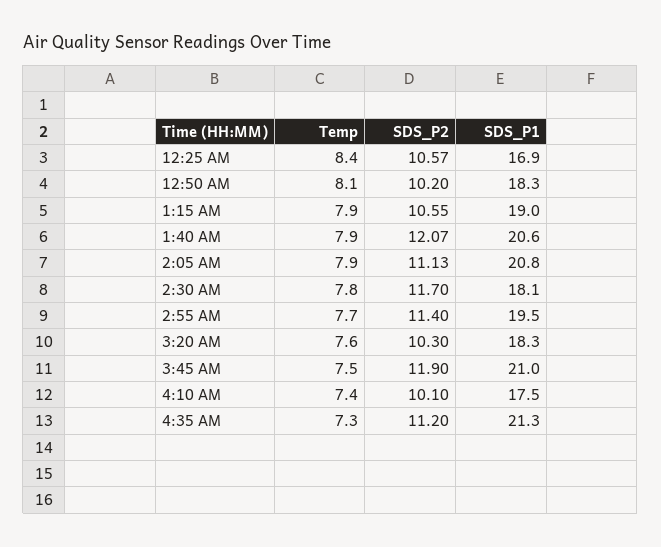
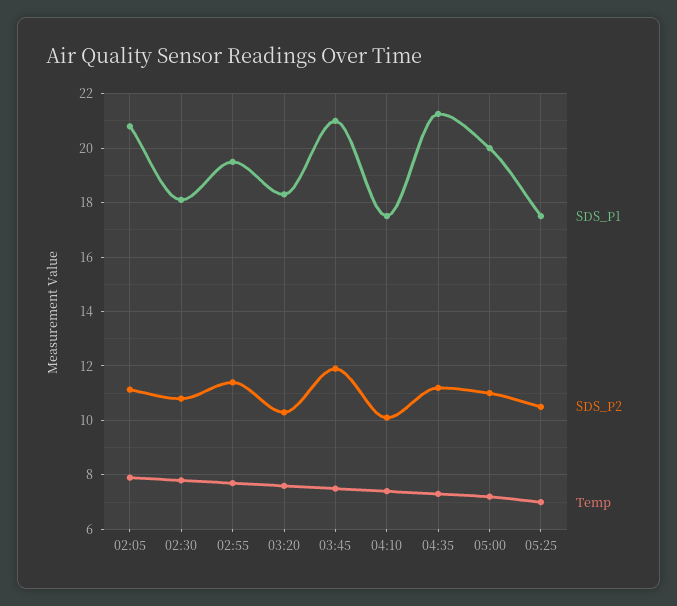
Temp, 12:25 AM: 8.4 -> none
SDS_P2, 12:25 AM: 10.57 -> none
SDS_P1, 12:25 AM: 16.9 -> none
Temp, 12:50 AM: 8.1 -> none
SDS_P2, 12:50 AM: 10.2 -> none
SDS_P1, 12:50 AM: 18.3 -> none
Temp, 1:15 AM: 7.9 -> none
SDS_P2, 1:15 AM: 10.55 -> none
SDS_P1, 1:15 AM: 19 -> none
Temp, 1:40 AM: 7.9 -> none
SDS_P2, 1:40 AM: 12.07 -> none
SDS_P1, 1:40 AM: 20.6 -> none
SDS_P2, 2:30 AM: 11.7 -> 10.75
SDS_P1, 05:00: none -> 20
SDS_P2, 05:00: none -> 11
Temp, 05:00: none -> 7.25
SDS_P1, 05:25: none -> 17.5
SDS_P2, 05:25: none -> 10.5
Temp, 05:25: none -> 7

